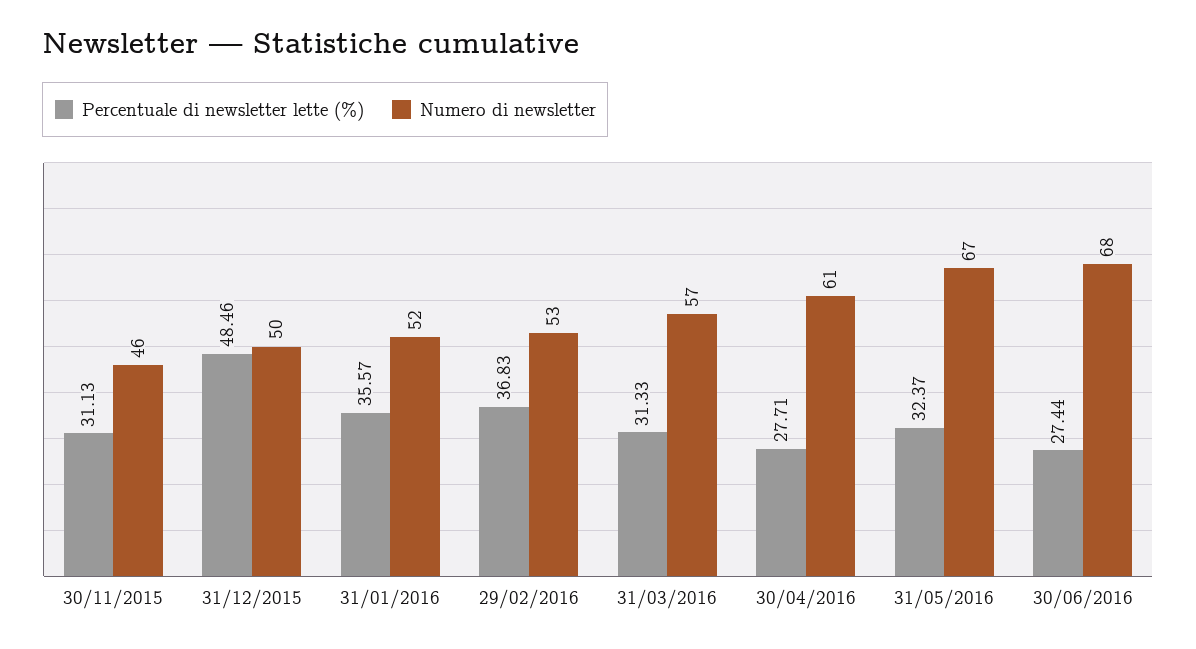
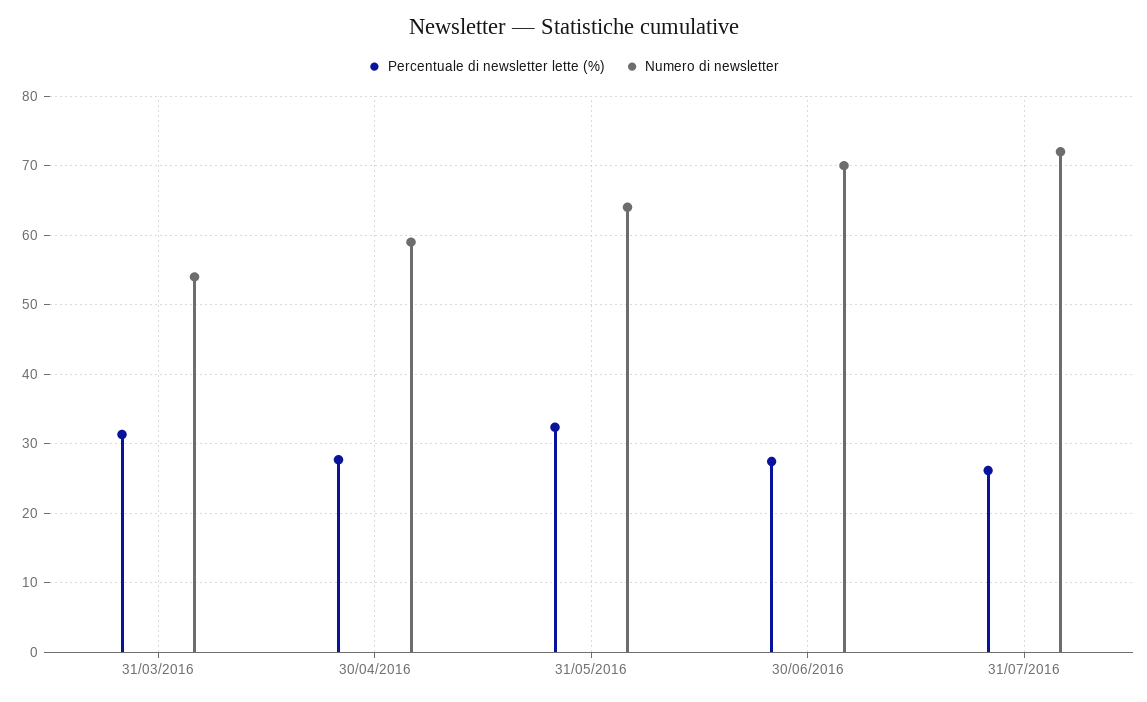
Percentuale di newsletter lette (%), 30/11/2015: 31.13 -> none
Numero di newsletter, 30/11/2015: 46 -> none
Percentuale di newsletter lette (%), 31/12/2015: 48.46 -> none
Numero di newsletter, 31/12/2015: 50 -> none
Percentuale di newsletter lette (%), 31/01/2016: 35.57 -> none
Numero di newsletter, 31/01/2016: 52 -> none
Percentuale di newsletter lette (%), 29/02/2016: 36.83 -> none
Numero di newsletter, 29/02/2016: 53 -> none
Numero di newsletter, 31/03/2016: 57 -> 54
Numero di newsletter, 30/04/2016: 61 -> 59
Numero di newsletter, 31/05/2016: 67 -> 64
Numero di newsletter, 30/06/2016: 68 -> 70
Percentuale di newsletter lette (%), 31/07/2016: none -> 26
Numero di newsletter, 31/07/2016: none -> 72

